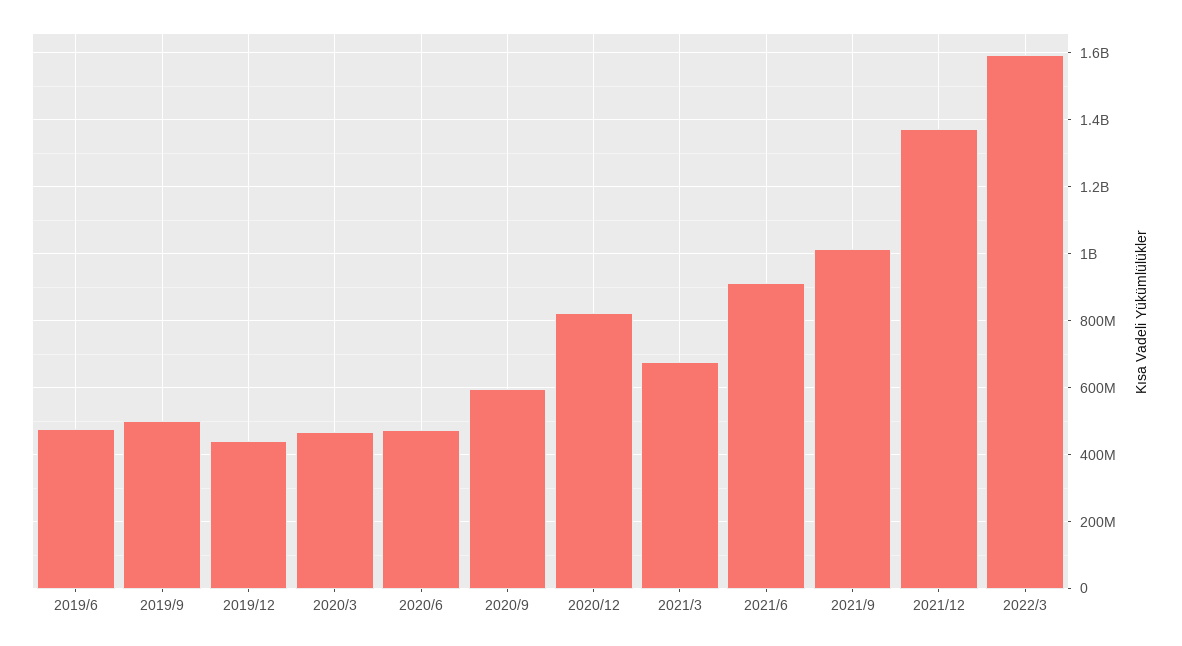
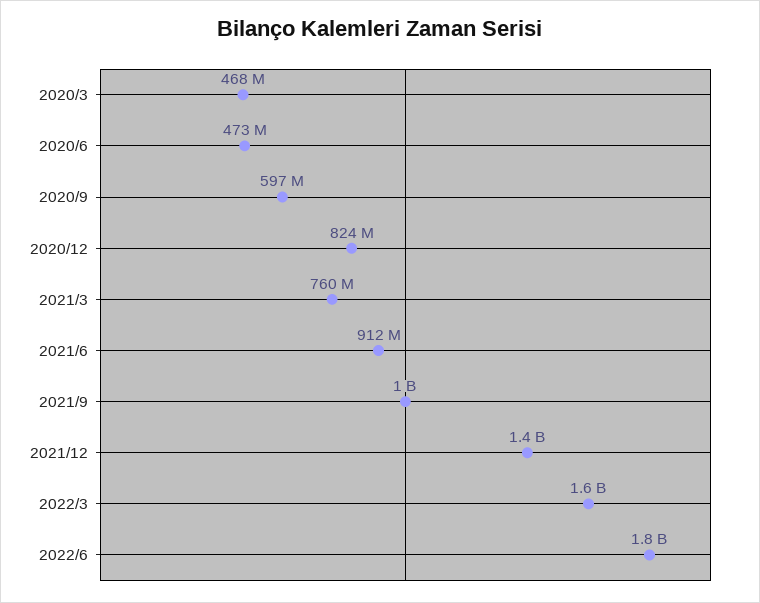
2019/6: 480000000 -> none
2019/9: 500000000 -> none
2019/12: 440000000 -> none
2021/3: 680000000 -> 760000000
2022/6: none -> 1800000000

